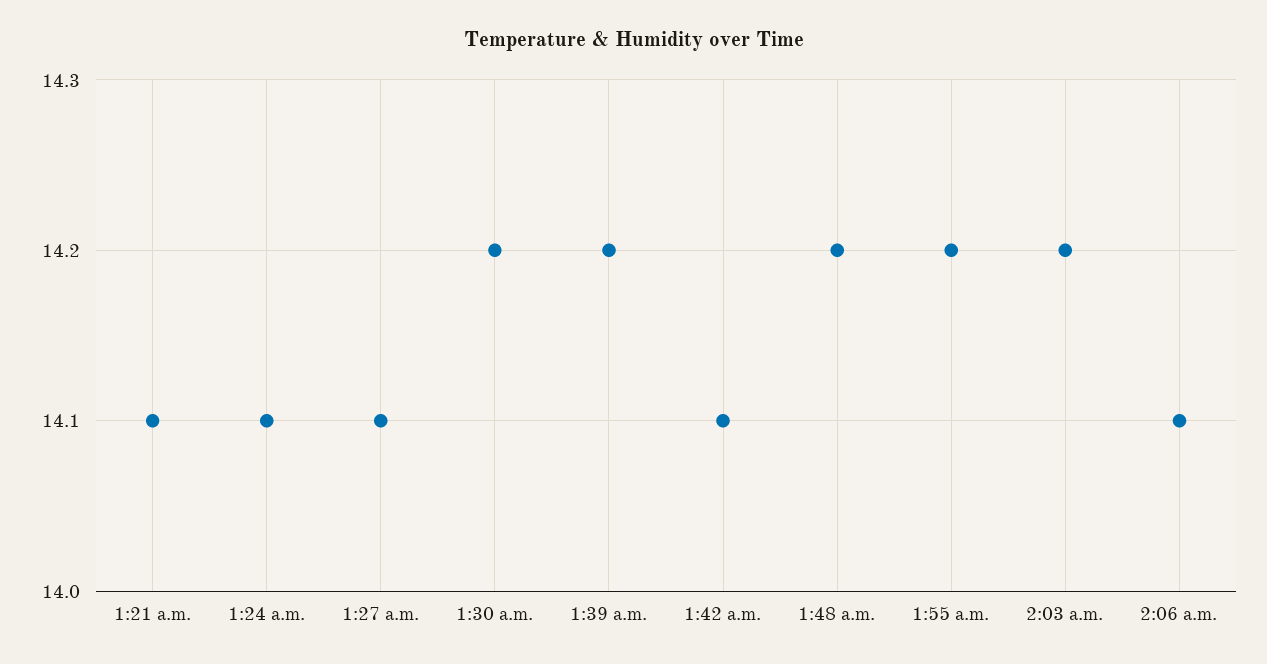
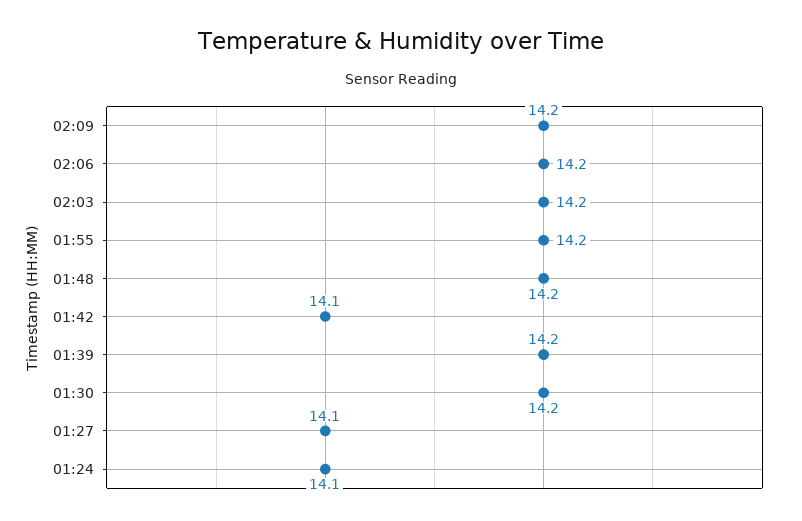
1:21 a.m.: 14.1 -> none
2:06 a.m.: 14.1 -> 14.2
02:09: none -> 14.2

